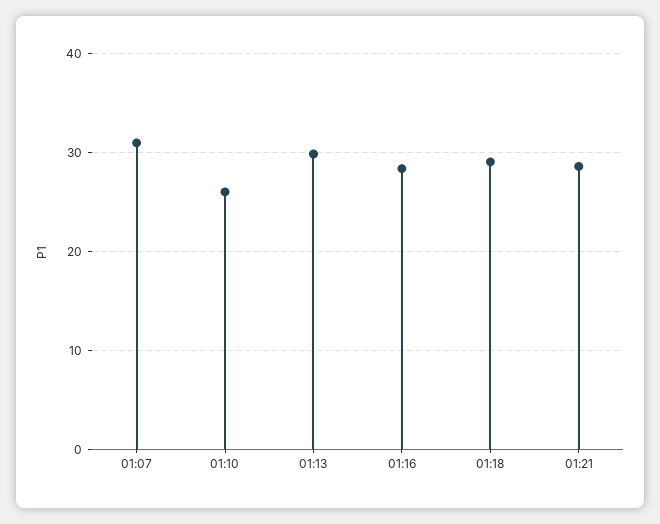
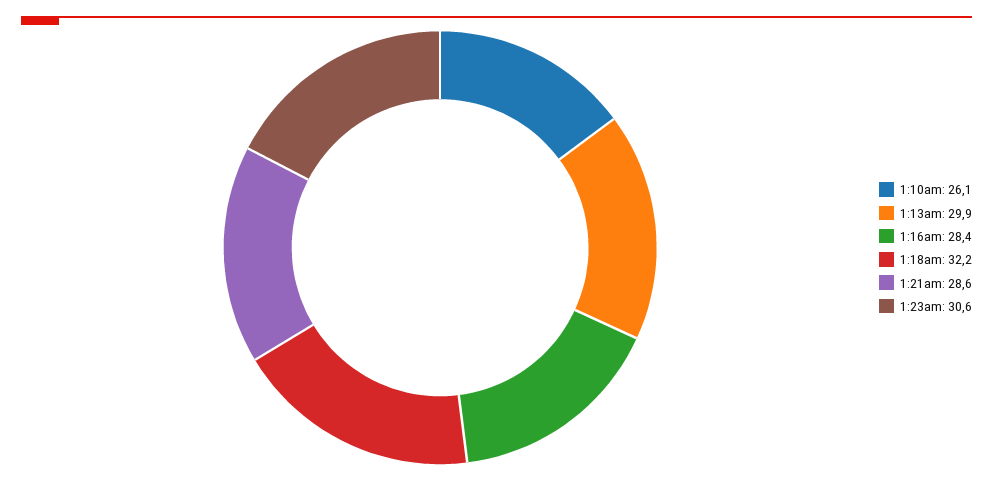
01:07: 31 -> none
01:18: 29 -> 32.2
1:23am: none -> 30.6

